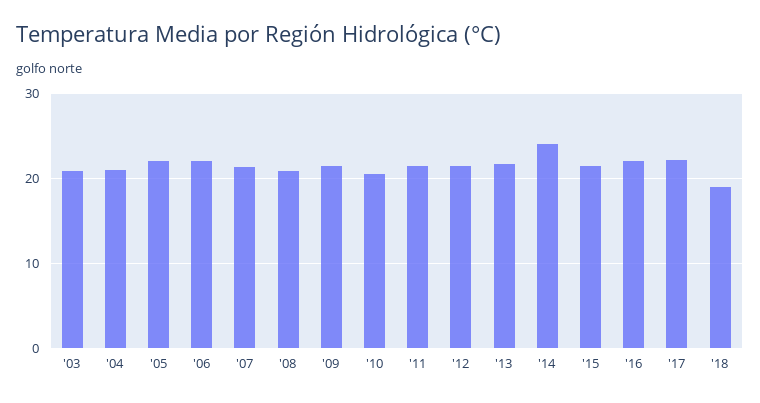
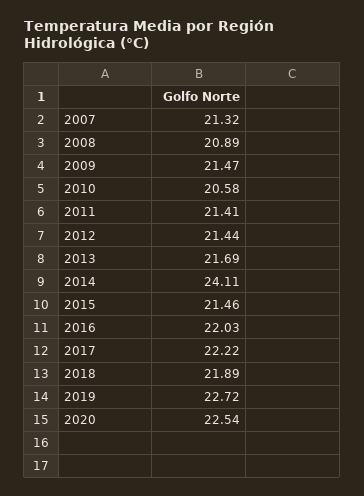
'03: 21 -> none
'04: 21 -> none
'05: 22 -> none
'06: 22 -> none
'18: 19 -> 21.89
2019: none -> 22.72
2020: none -> 22.54

